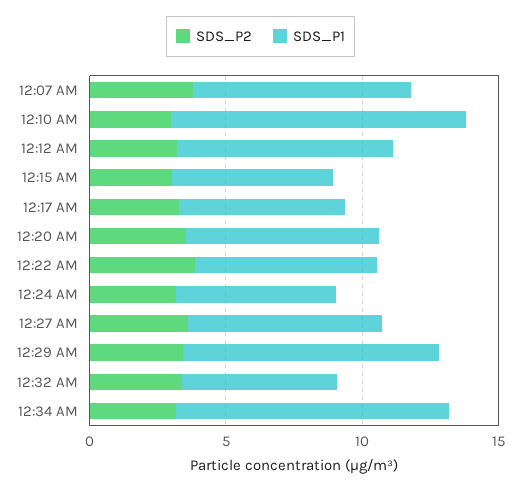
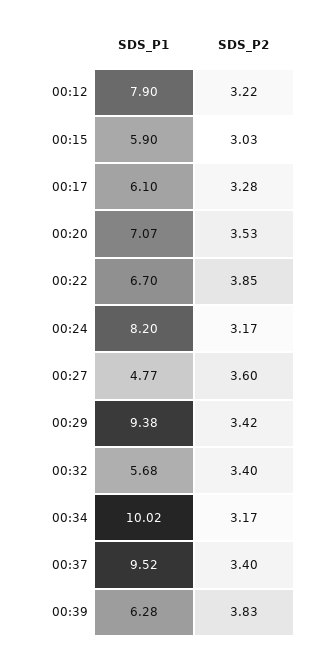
SDS_P2, 12:07 AM: 4 -> none
SDS_P1, 12:07 AM: 8 -> none
SDS_P2, 12:10 AM: 3 -> none
SDS_P1, 12:10 AM: 11 -> none
SDS_P1, 12:24 AM: 6 -> 8.2
SDS_P1, 12:27 AM: 7 -> 4.77
SDS_P1, 00:37: none -> 9.52
SDS_P2, 00:37: none -> 3.4
SDS_P1, 00:39: none -> 6.28
SDS_P2, 00:39: none -> 3.83

